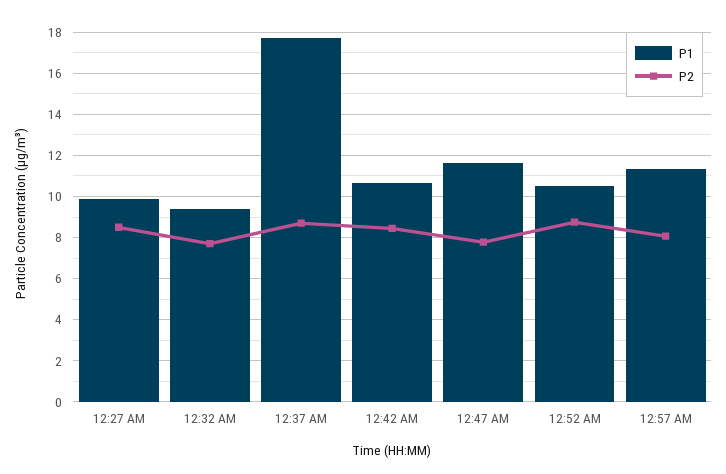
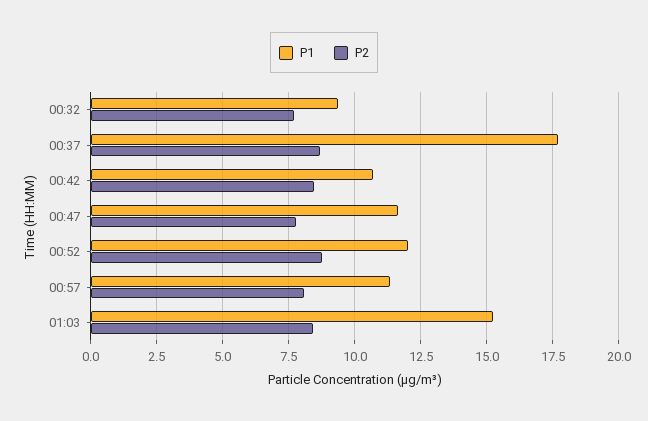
P1, 12:27 AM: 10 -> none
P2, 12:27 AM: 8.5 -> none
P1, 12:52 AM: 10.5 -> 12
P1, 01:03: none -> 15.25
P2, 01:03: none -> 8.5

